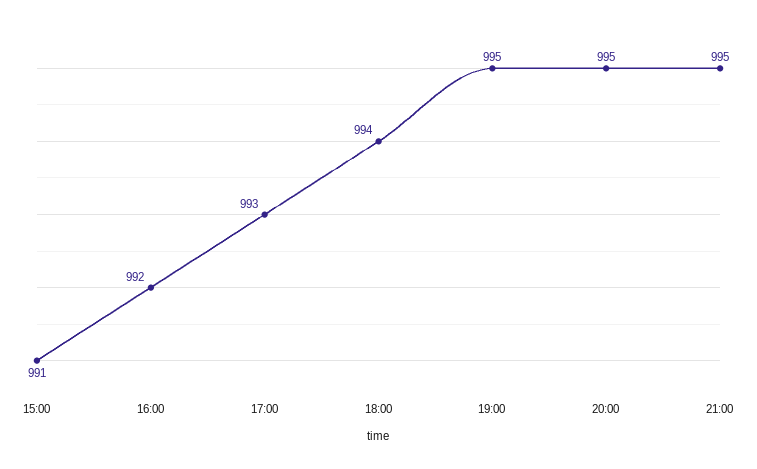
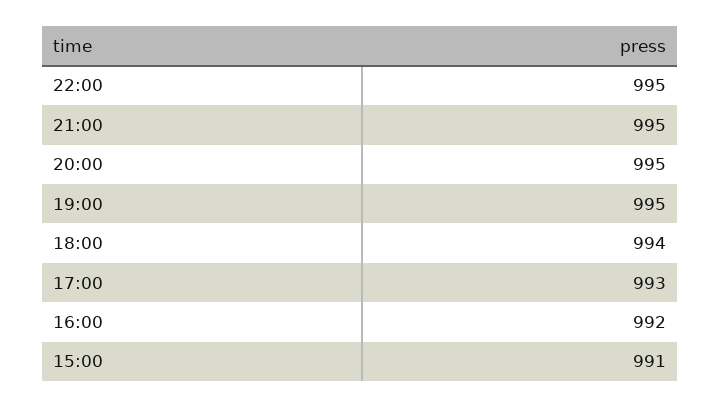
22:00: none -> 995

